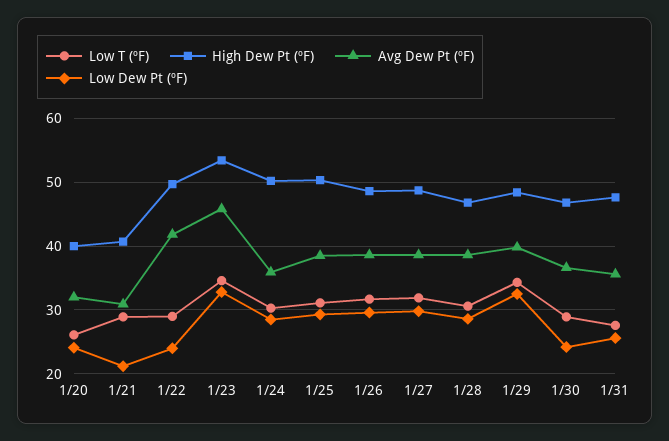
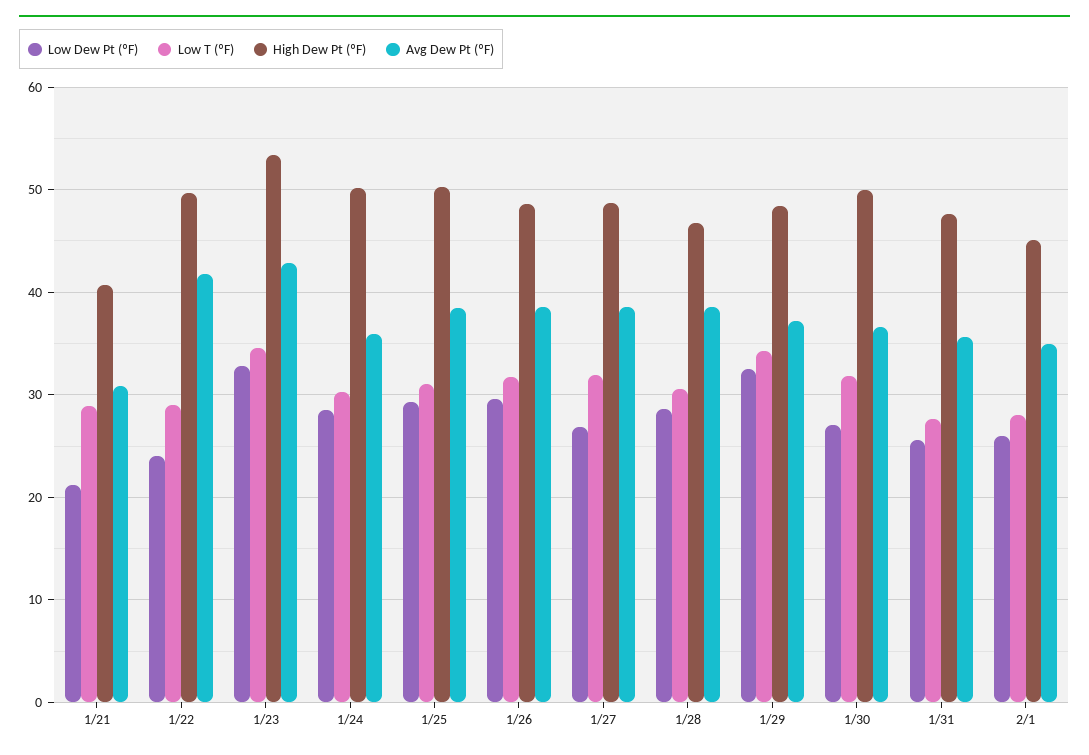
Low T (ºF), 1/20: 26 -> none
High Dew Pt (ºF), 1/20: 40 -> none
Avg Dew Pt (ºF), 1/20: 32 -> none
Low Dew Pt (ºF), 1/20: 24 -> none
Avg Dew Pt (ºF), 1/23: 46 -> 43
Low Dew Pt (ºF), 1/27: 30 -> 27
Avg Dew Pt (ºF), 1/29: 40 -> 37
Low T (ºF), 1/30: 29 -> 32
High Dew Pt (ºF), 1/30: 47 -> 50
Low Dew Pt (ºF), 1/30: 24 -> 27
Low Dew Pt (ºF), 2/1: none -> 26
Low T (ºF), 2/1: none -> 28
High Dew Pt (ºF), 2/1: none -> 45
Avg Dew Pt (ºF), 2/1: none -> 35

